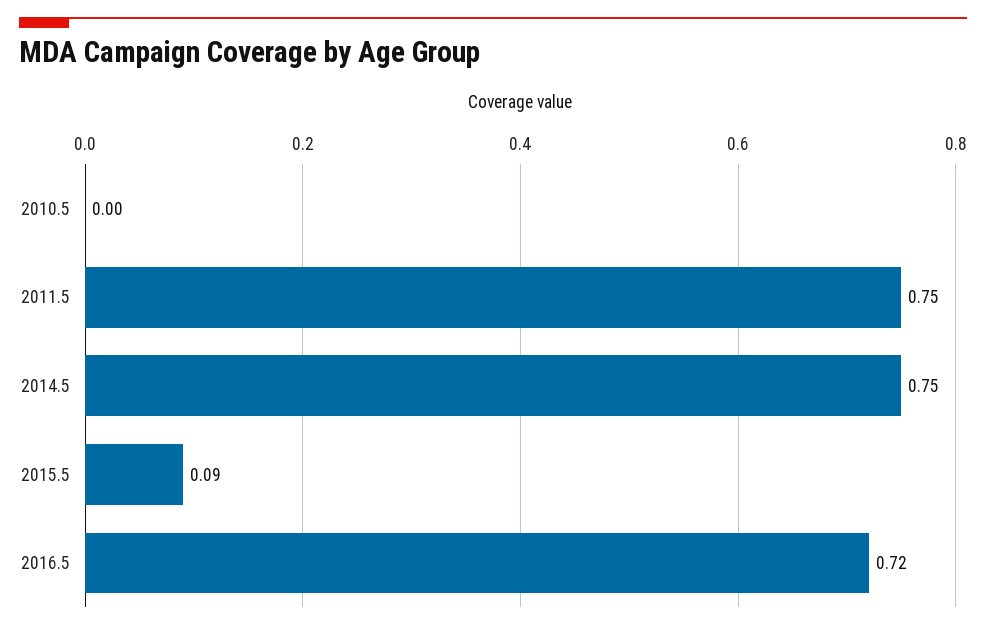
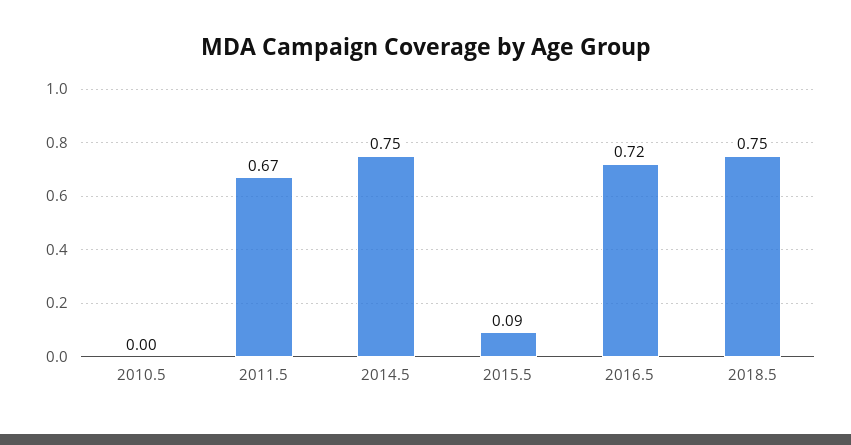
2011.5: 0.75 -> 0.67
2018.5: none -> 0.75

